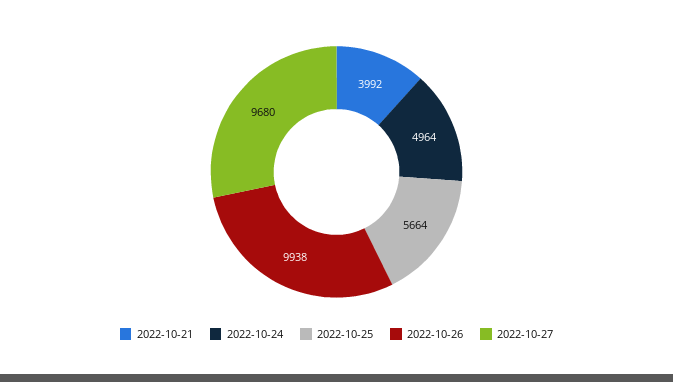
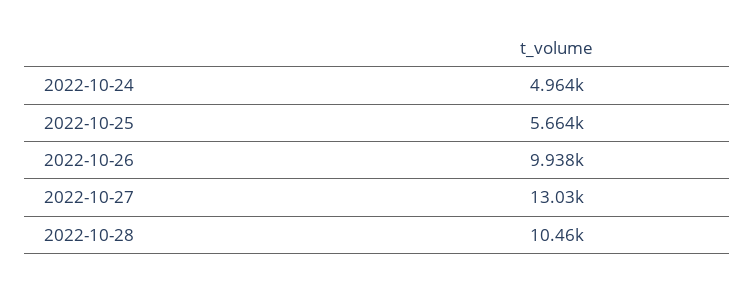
2022-10-21: 3992 -> none
2022-10-27: 9680 -> 13030
2022-10-28: none -> 10460

